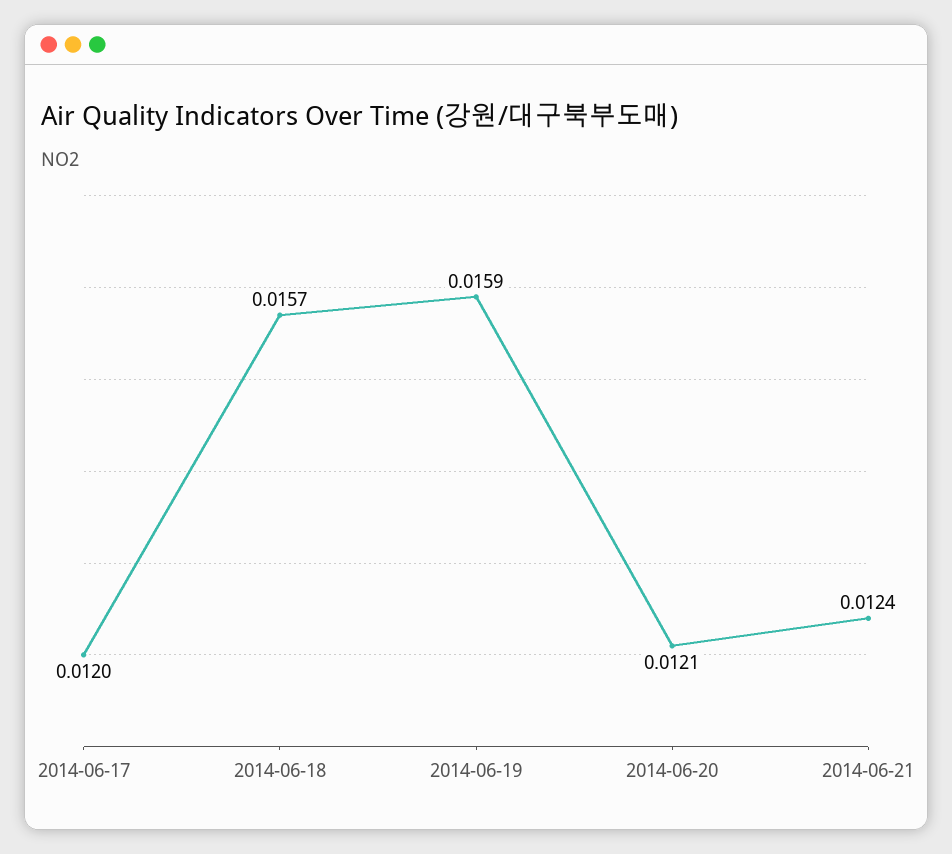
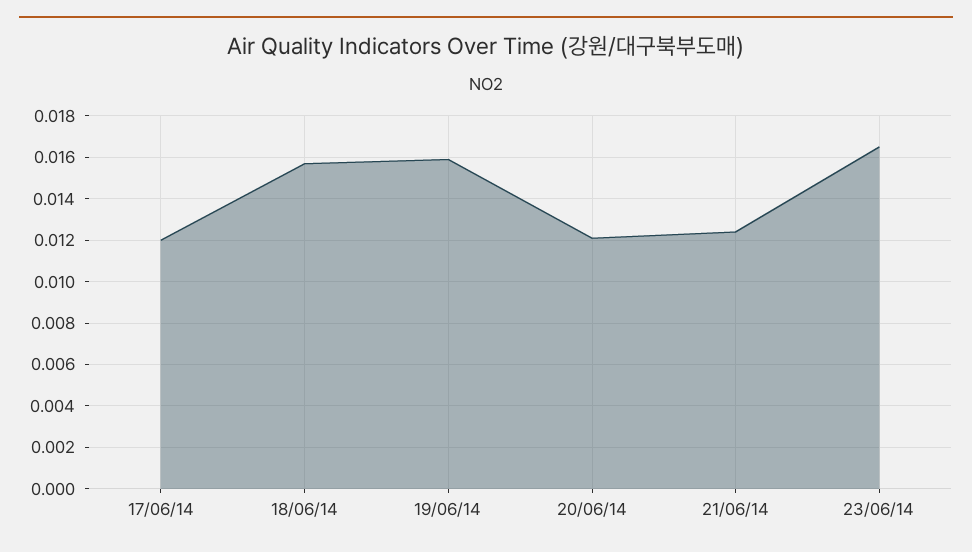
23/06/14: none -> 0.0165

